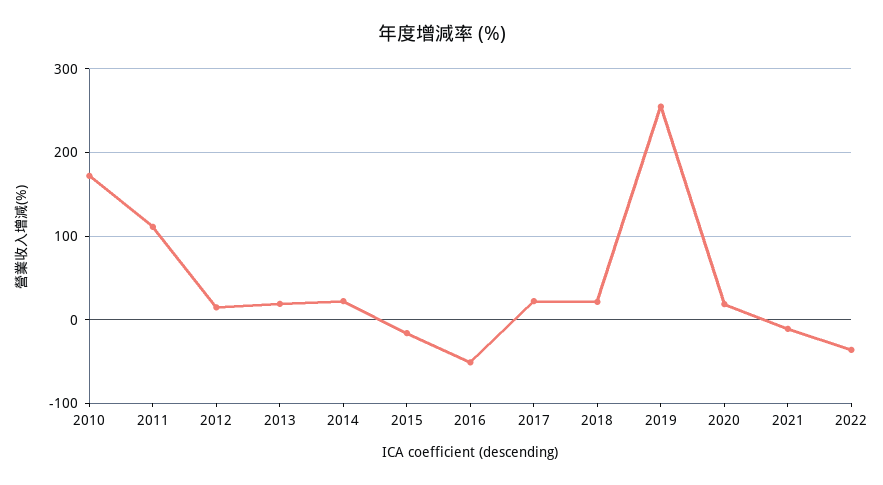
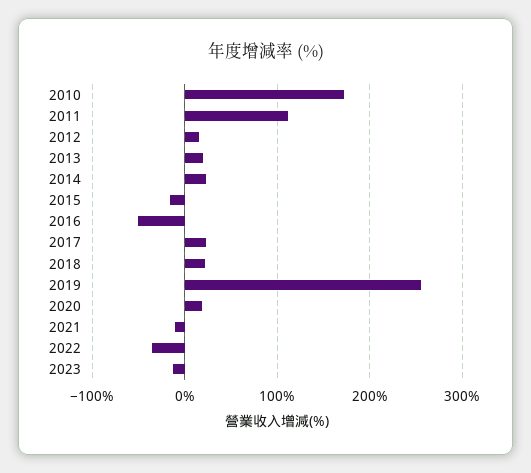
2023: none -> -10

